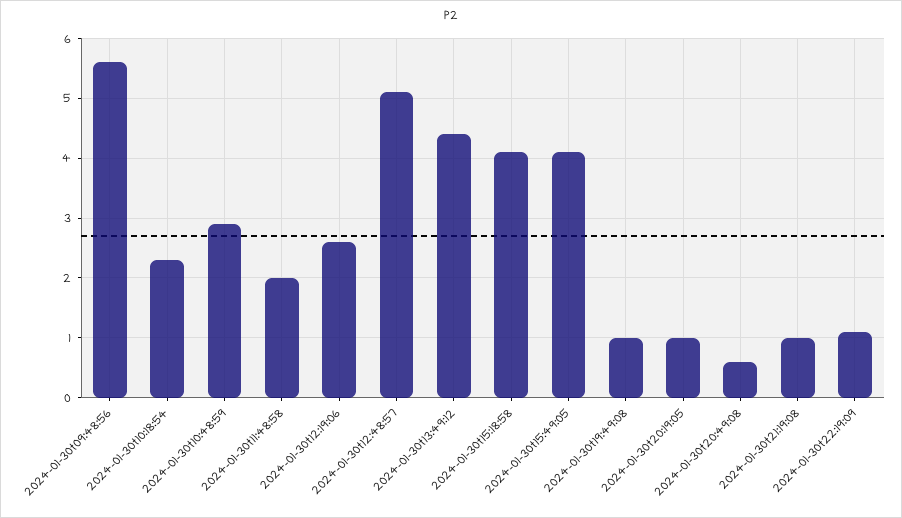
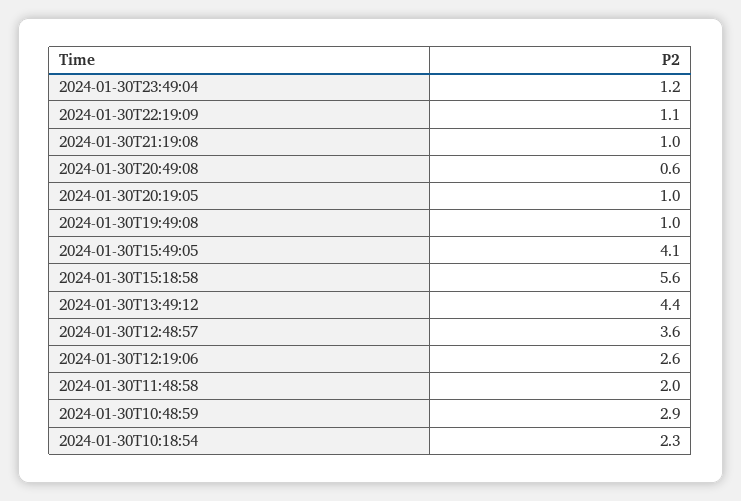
2024-01-30t09:48:56: 5.5 -> none
2024-01-30t12:48:57: 5 -> 3.6
2024-01-30t15:18:58: 4 -> 5.6
2024-01-30T23:49:04: none -> 1.2

